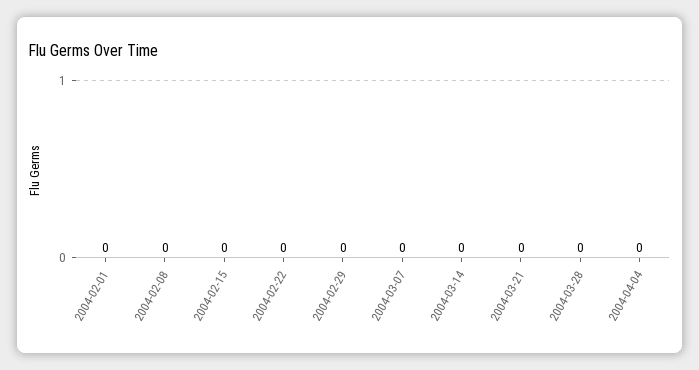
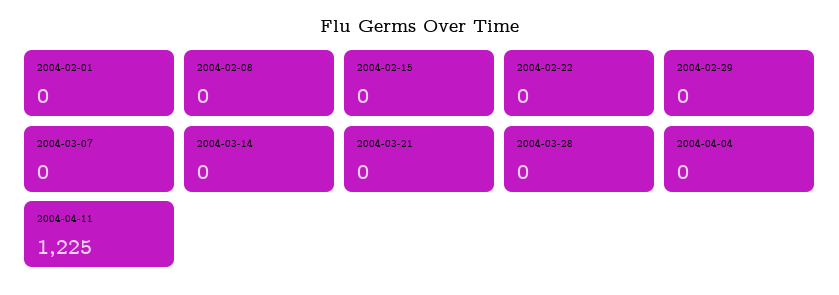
2004-04-11: none -> 1225

